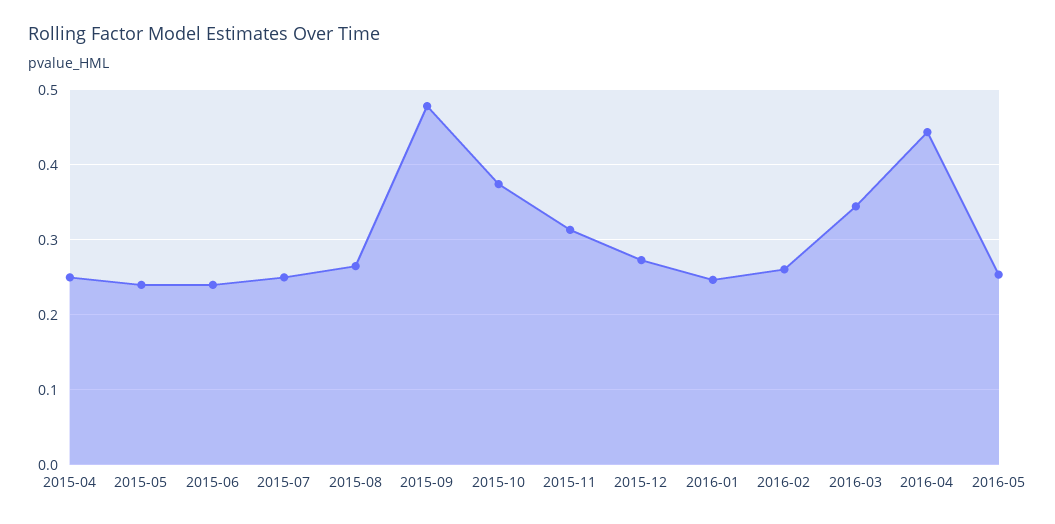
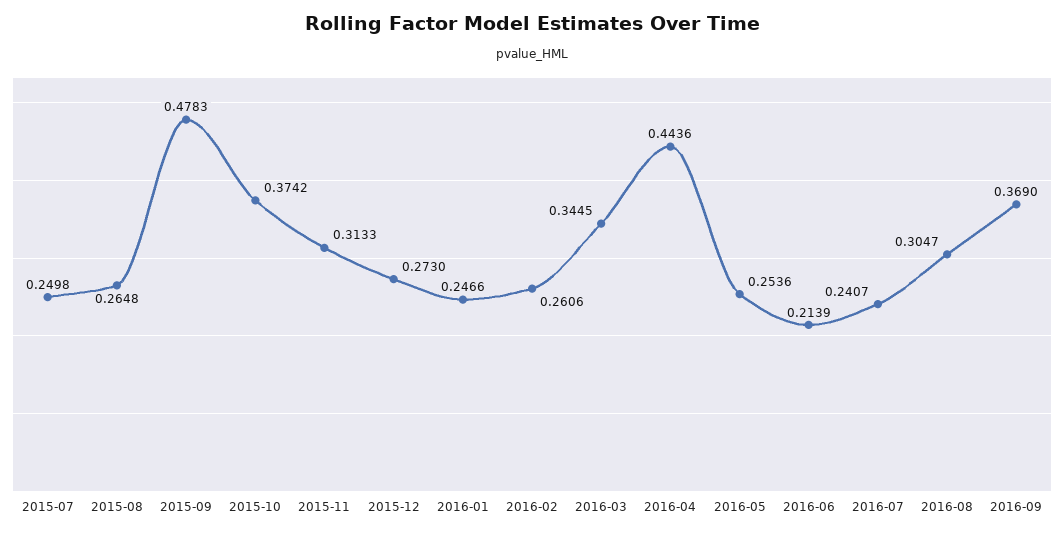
2015-04: 0.25 -> none
2015-05: 0.24 -> none
2015-06: 0.24 -> none
2016-06: none -> 0.2139
2016-07: none -> 0.2407
2016-08: none -> 0.3047
2016-09: none -> 0.369

